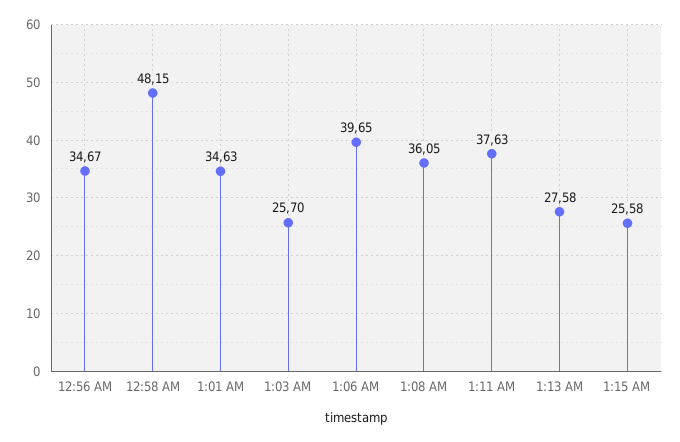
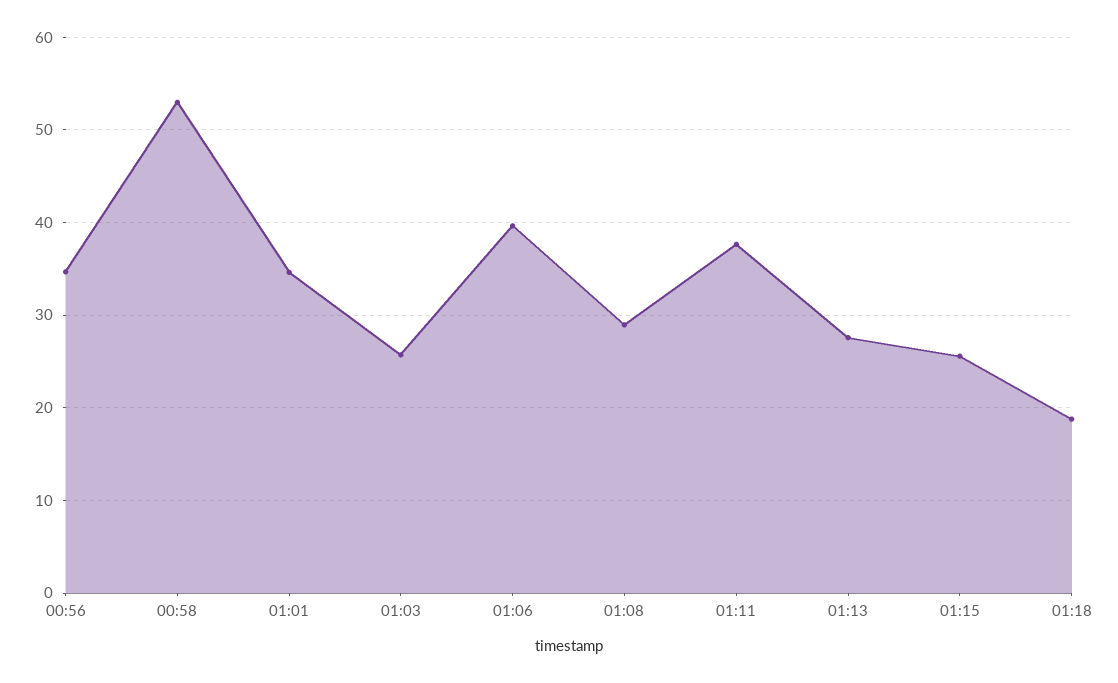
12:58 AM: 48.15 -> 53
1:08 AM: 36.05 -> 29
01:18: none -> 19

